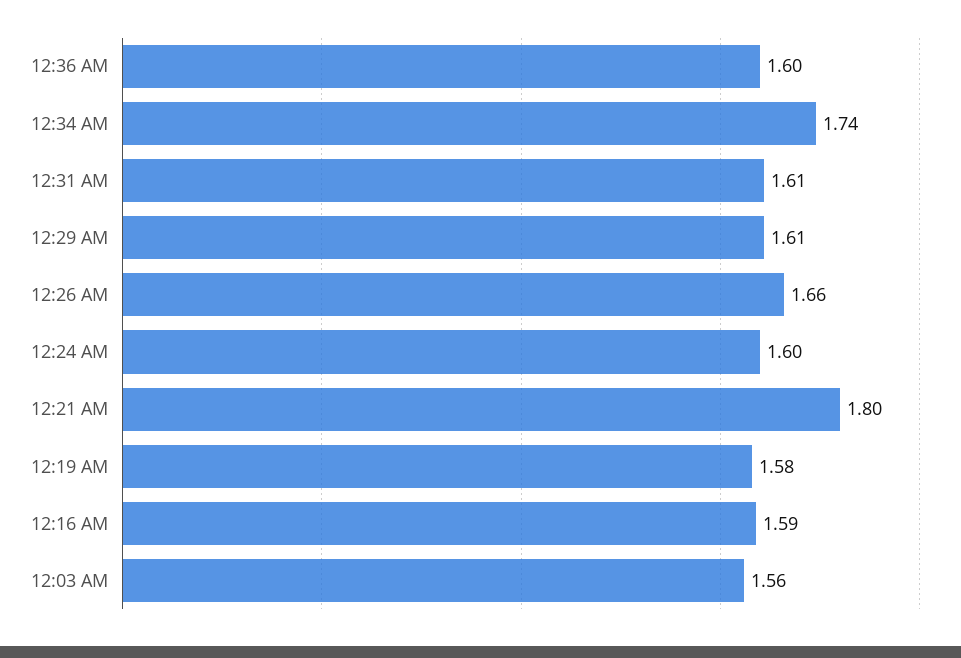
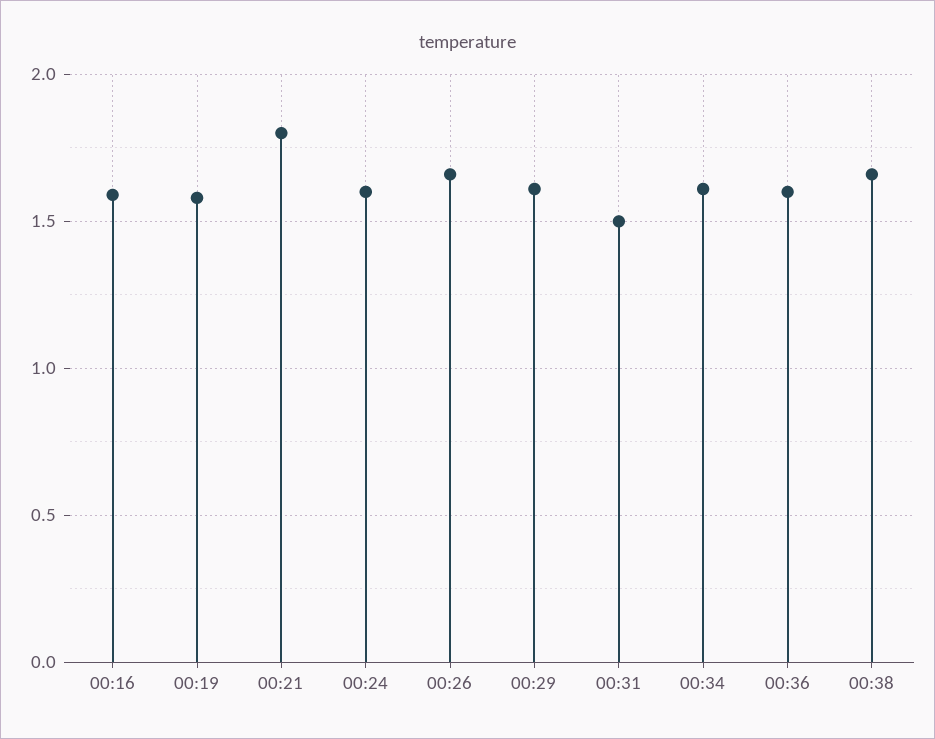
12:34 AM: 1.74 -> 1.6
12:31 AM: 1.61 -> 1.5
12:03 AM: 1.56 -> none
00:38: none -> 1.65

